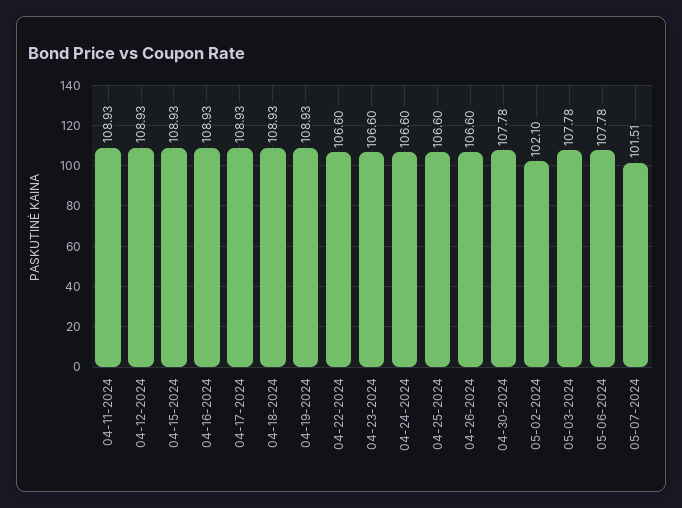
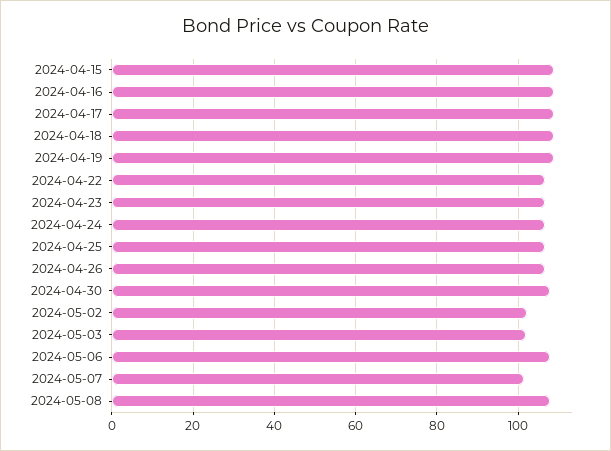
04-11-2024: 108.93 -> none
04-12-2024: 108.93 -> none
05-03-2024: 107.78 -> 102
2024-05-08: none -> 108

